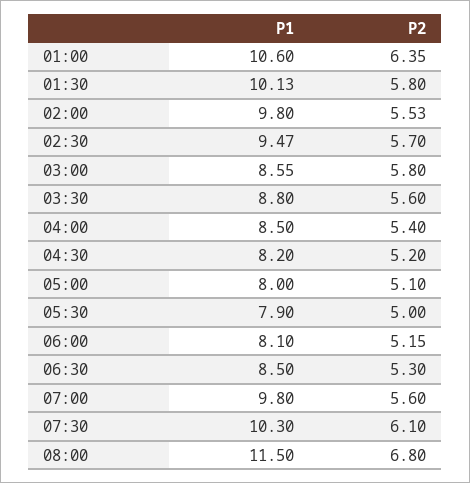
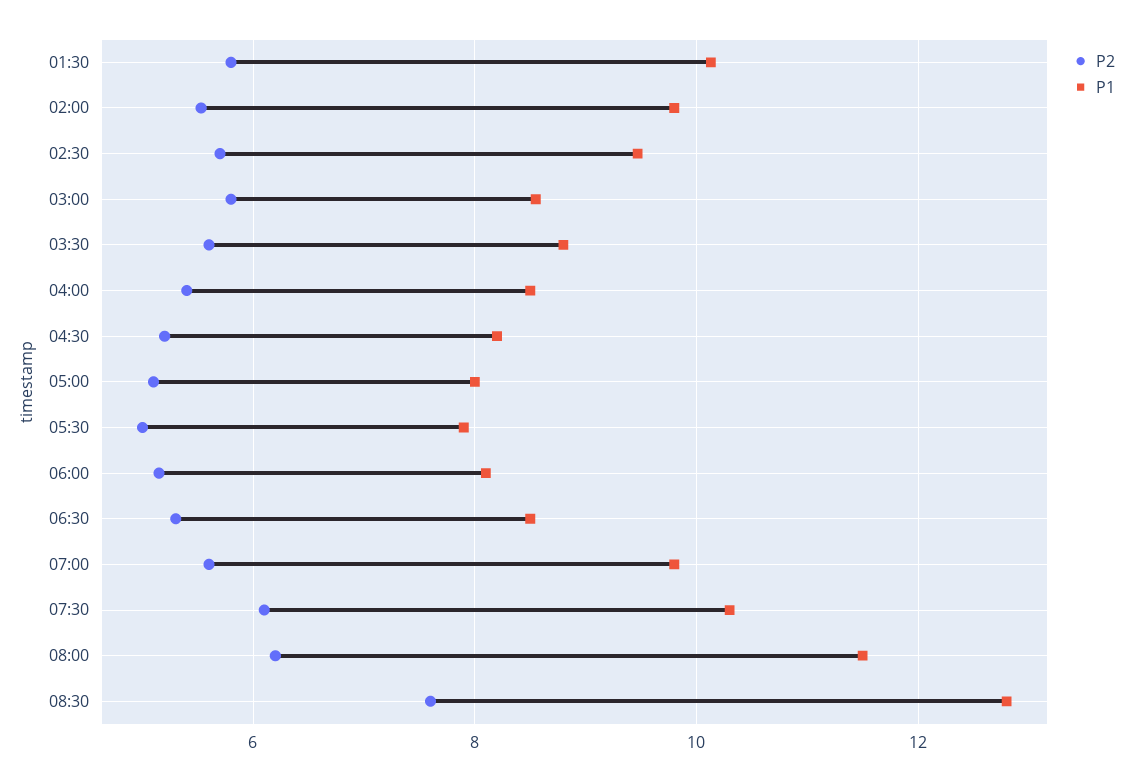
P1, 01:00: 10.6 -> none
P2, 01:00: 6.35 -> none
P2, 08:00: 6.8 -> 6.2
P2, 08:30: none -> 7.6
P1, 08:30: none -> 12.8

